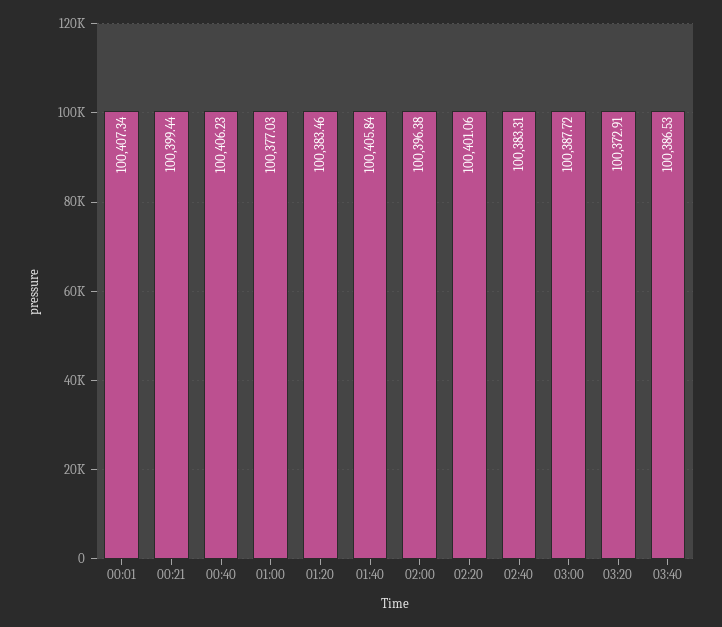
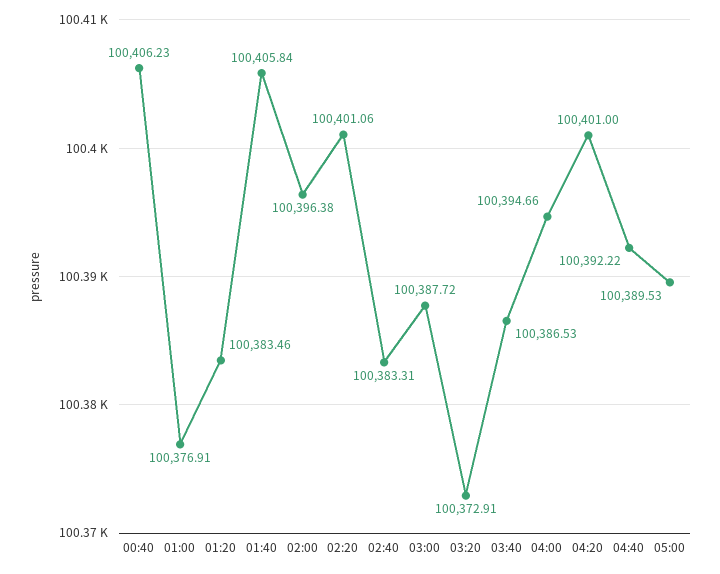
00:01: 100407.34 -> none
00:21: 100399.44 -> none
01:00: 100377.03 -> 100376.91
04:00: none -> 100394.66
04:20: none -> 100401
04:40: none -> 100392.22
05:00: none -> 100389.53

